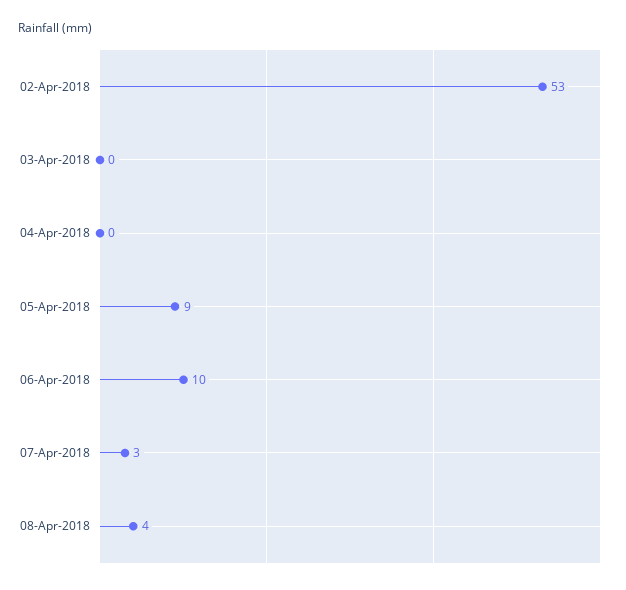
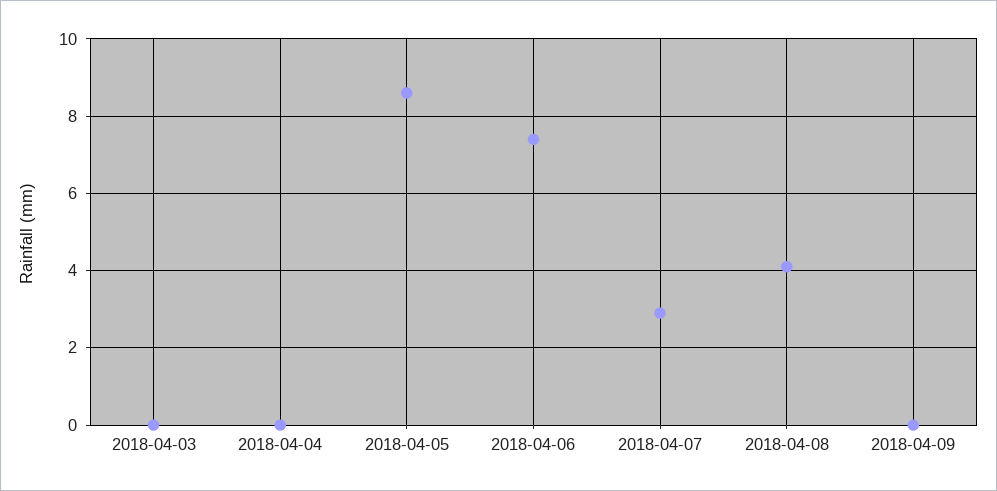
02-Apr-2018: 53 -> none
06-Apr-2018: 10 -> 7.5
2018-04-09: none -> 0

